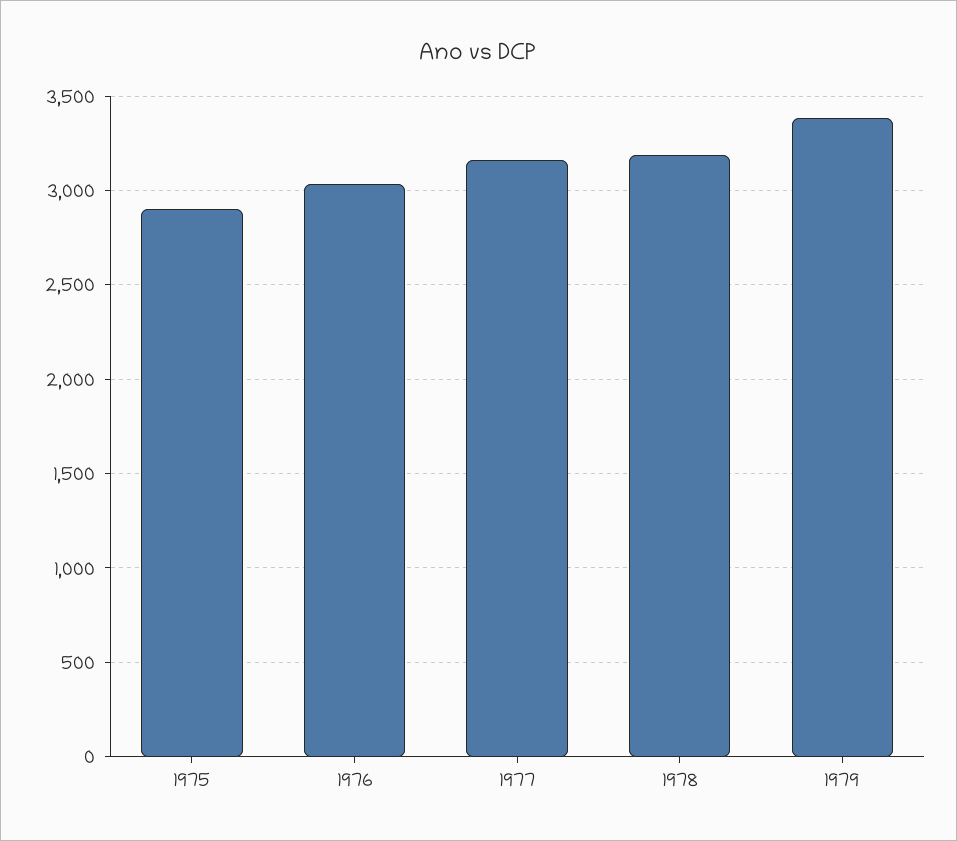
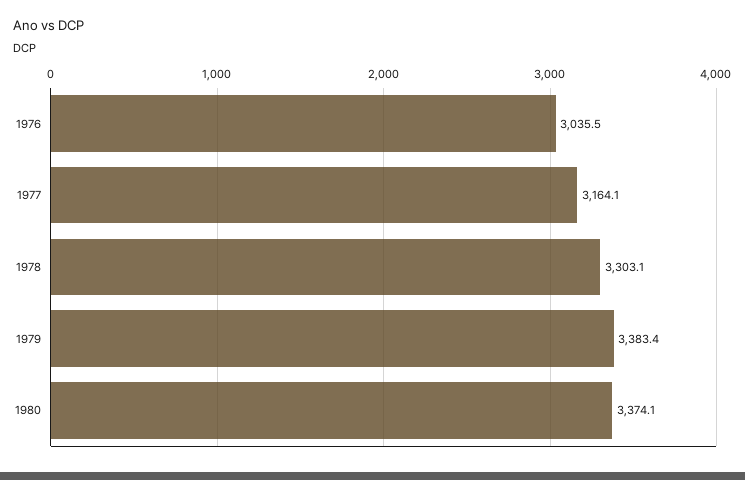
1975: 2900 -> none
1978: 3200 -> 3303.1
1980: none -> 3374.1

